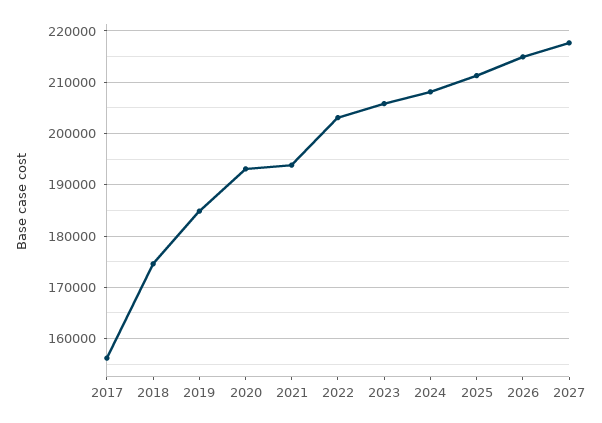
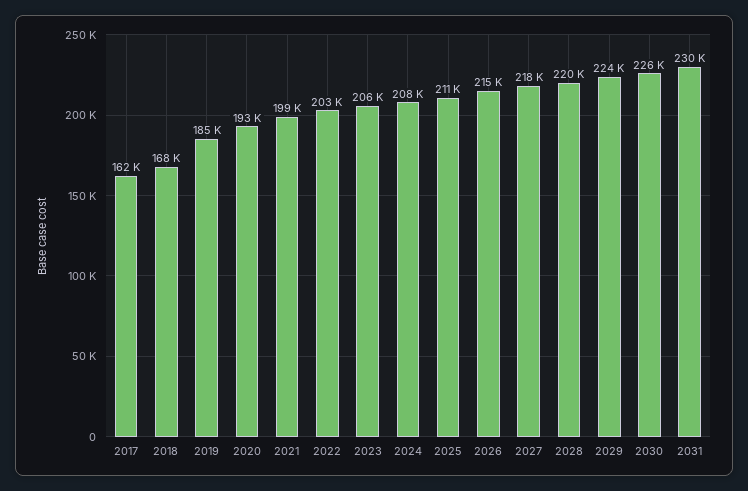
2017: 156000 -> 162000
2018: 174000 -> 168000
2021: 194000 -> 199000
2028: none -> 220000
2029: none -> 224000
2030: none -> 226000
2031: none -> 230000

